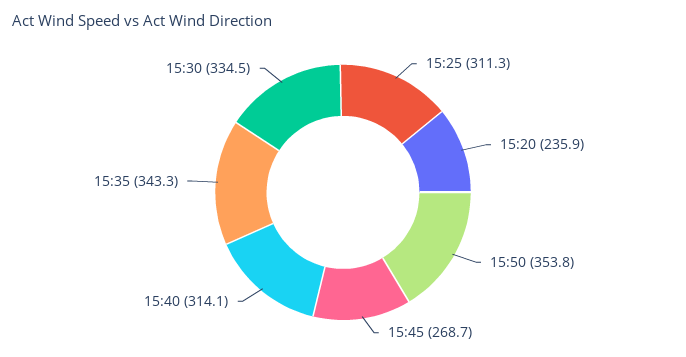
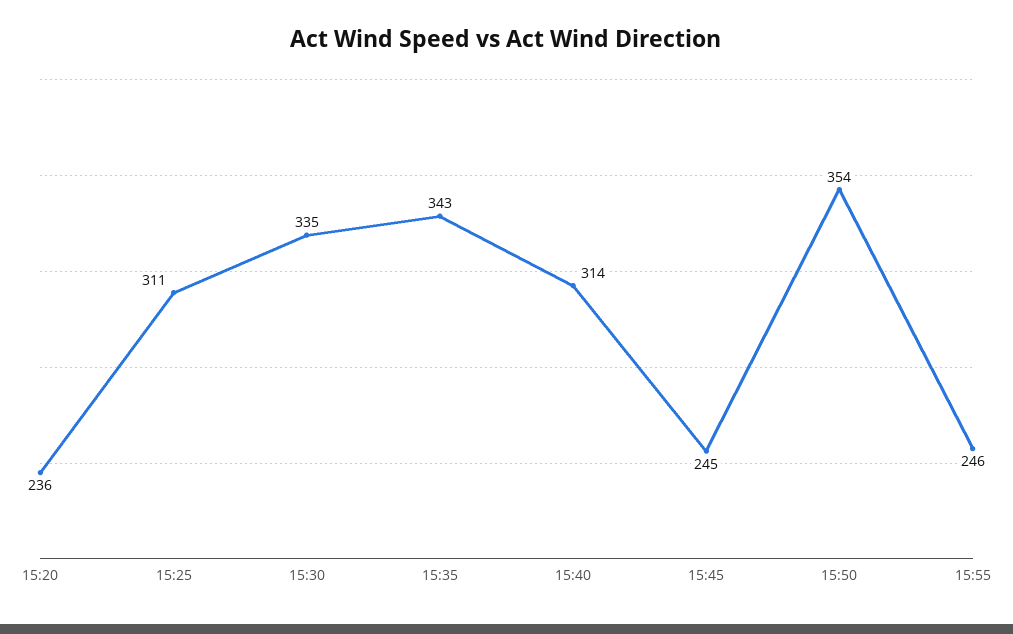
15:45: 268.7 -> 245
15:55: none -> 246

